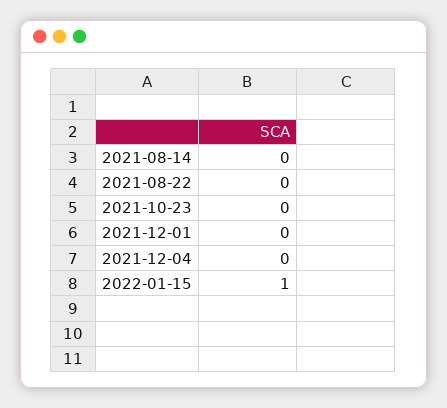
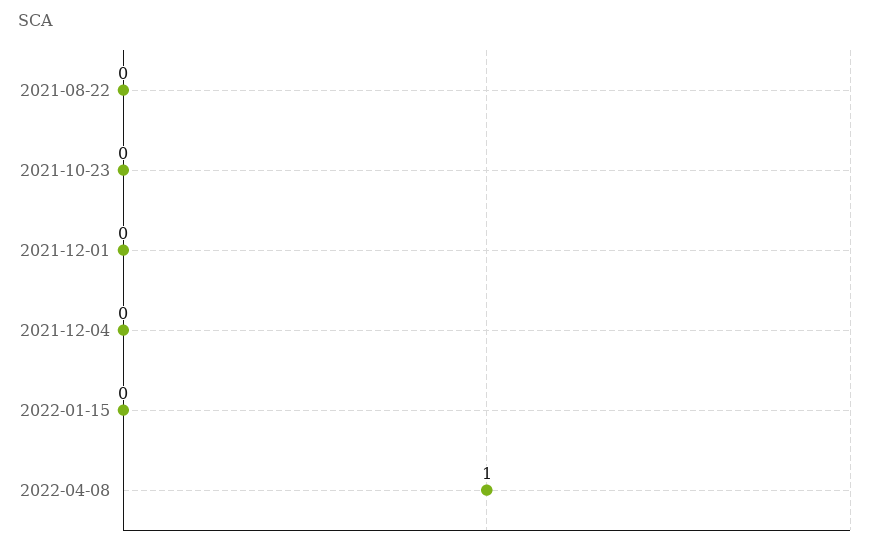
2021-08-14: 0 -> none
2022-01-15: 1 -> 0
2022-04-08: none -> 1

